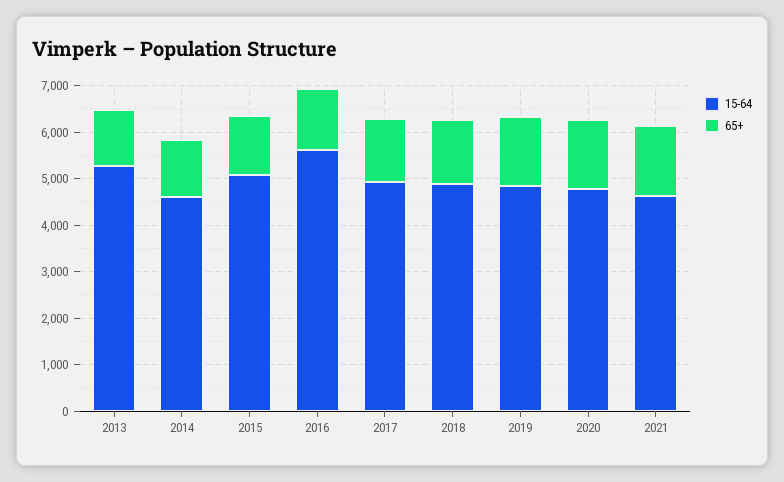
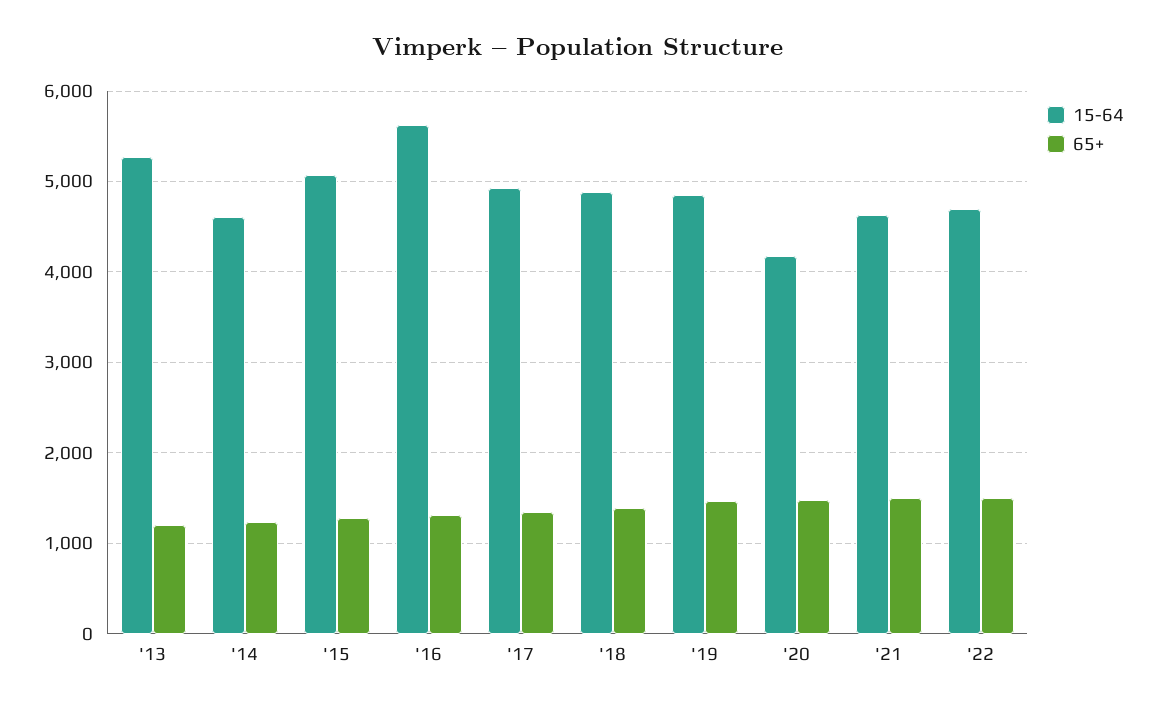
15-64, 2020: 4800 -> 4200
15-64, '22: none -> 4700
65+, '22: none -> 1500

